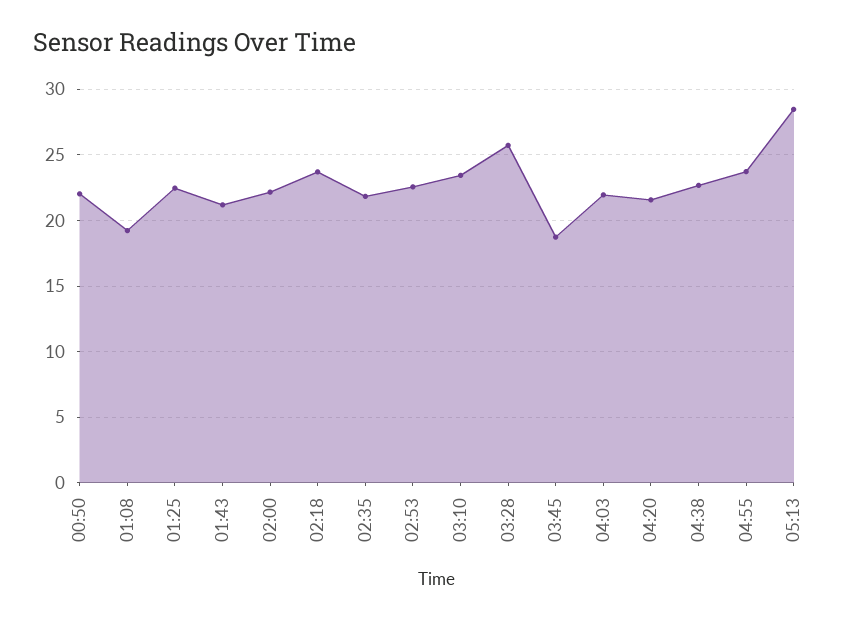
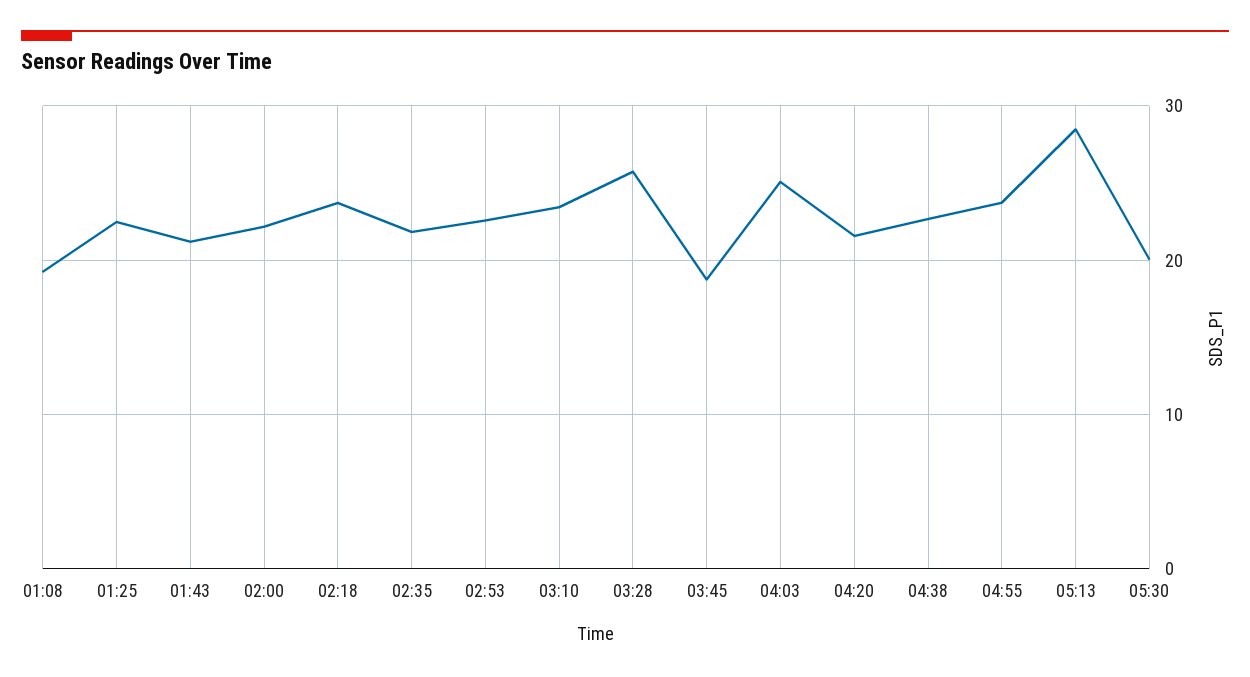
00:50: 22 -> none
04:03: 22 -> 25
05:30: none -> 20

